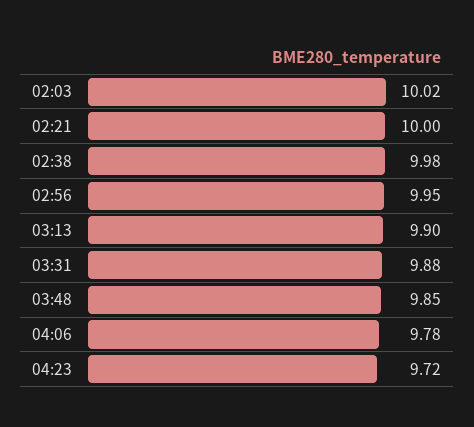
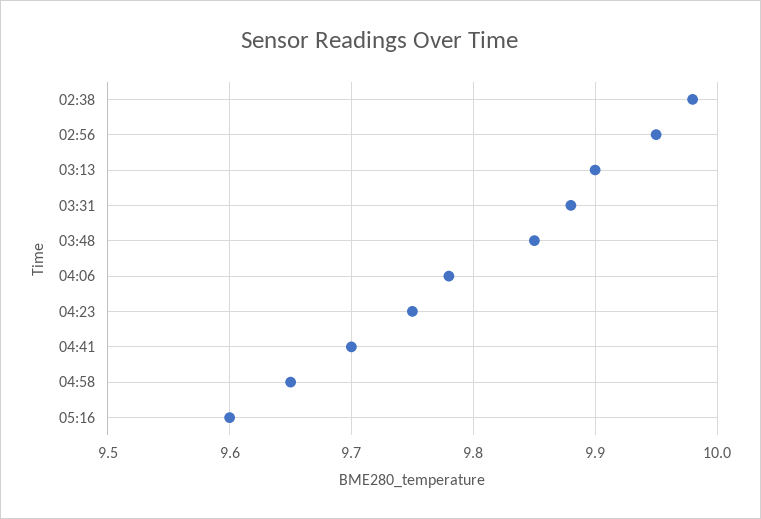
02:03: 10.02 -> none
02:21: 10 -> none
04:23: 9.72 -> 9.75
04:41: none -> 9.7
04:58: none -> 9.65
05:16: none -> 9.6

